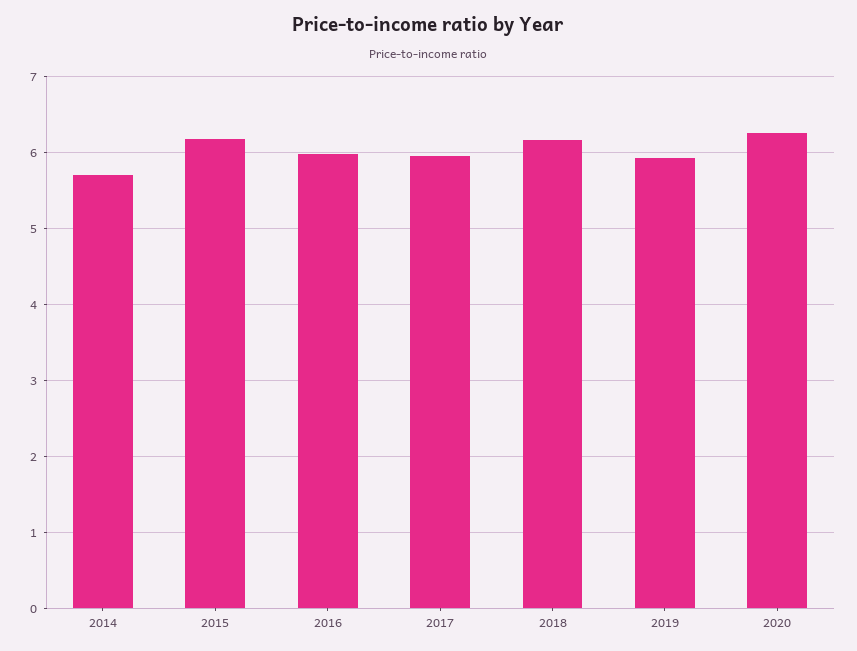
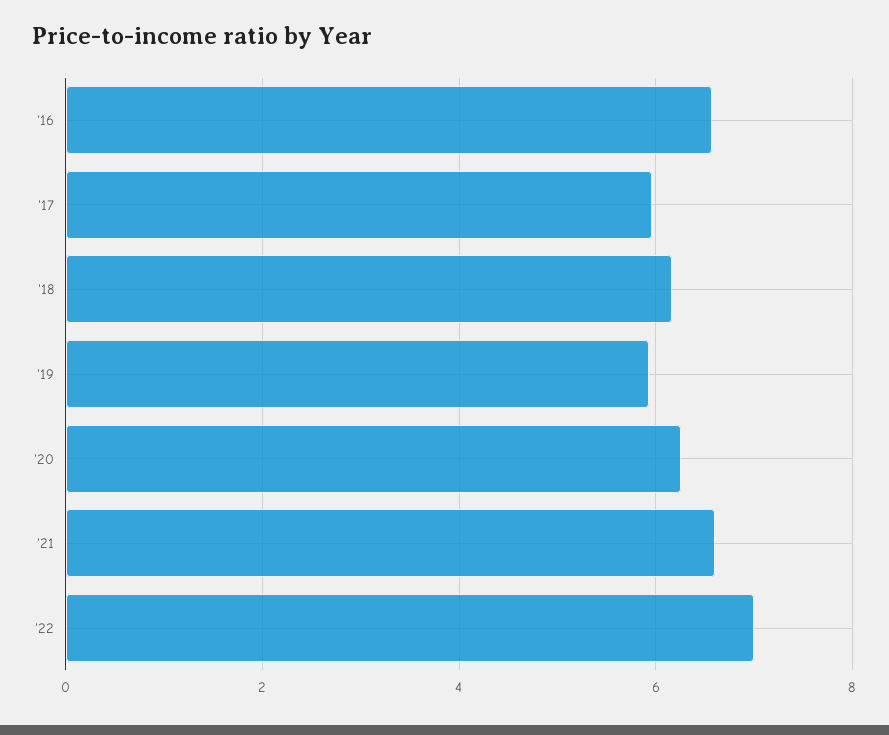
2014: 5.7 -> none
2015: 6.2 -> none
2016: 6 -> 6.6
'21: none -> 6.6
'22: none -> 7

